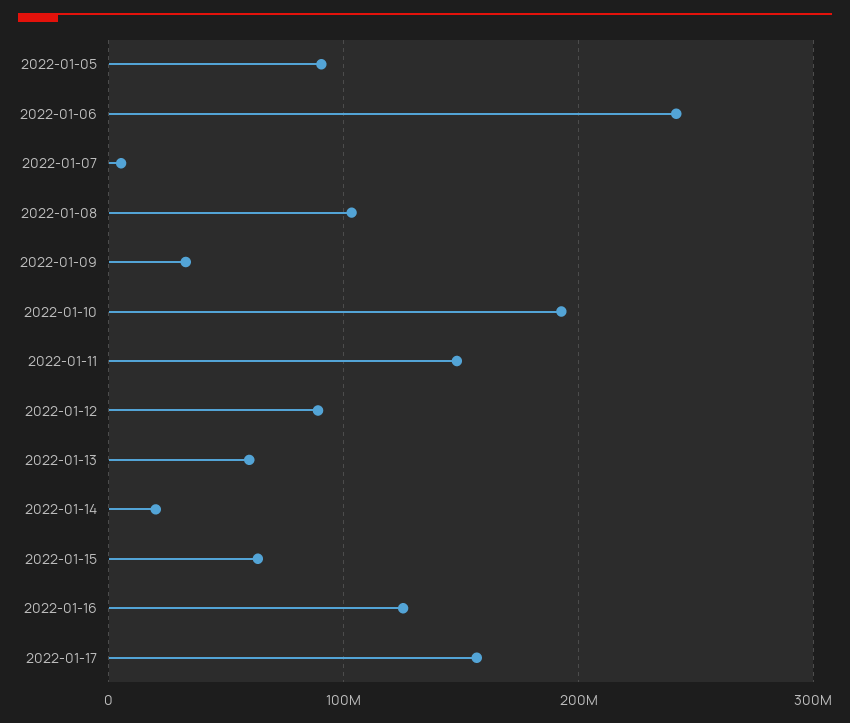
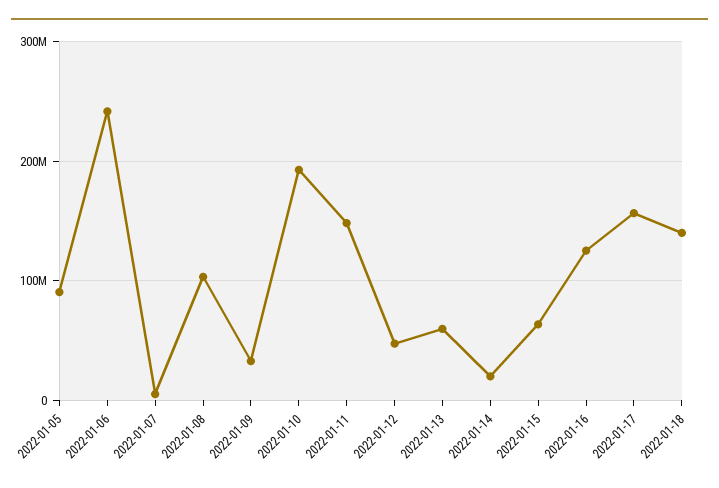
2022-01-12: 90000000 -> 50000000
2022-01-18: none -> 140000000

